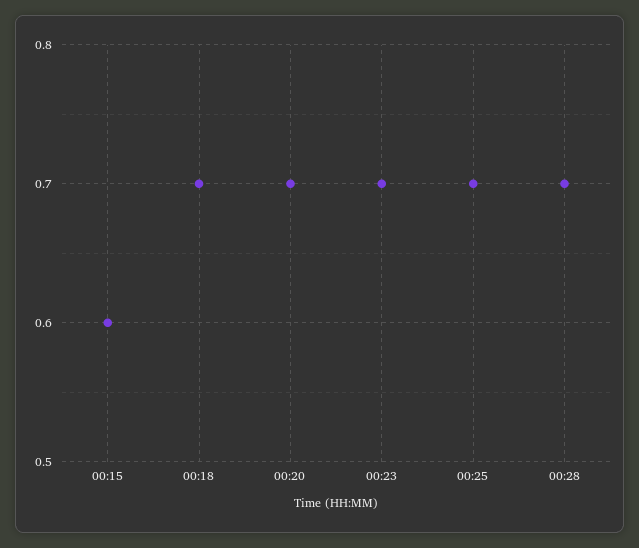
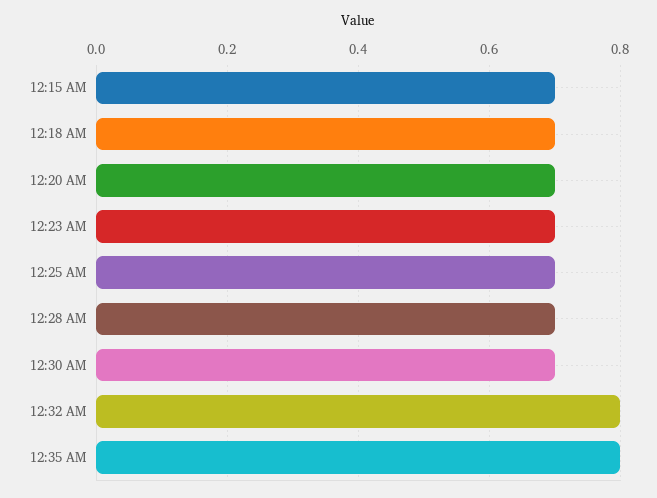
00:15: 0.6 -> 0.7
12:30 AM: none -> 0.7
12:32 AM: none -> 0.8
12:35 AM: none -> 0.8

